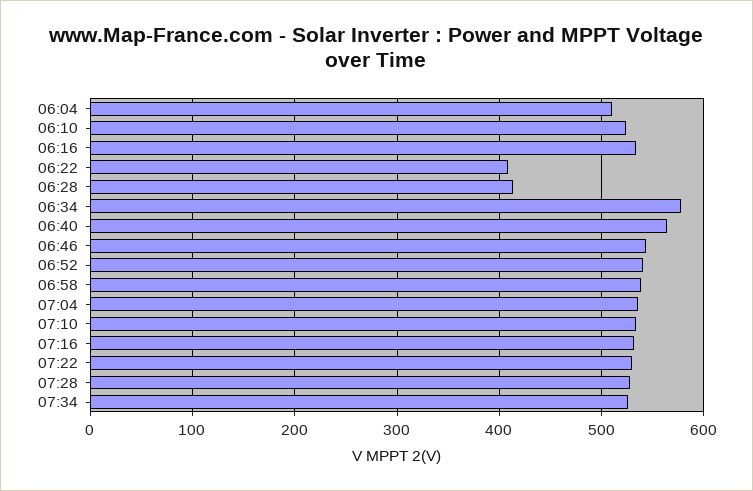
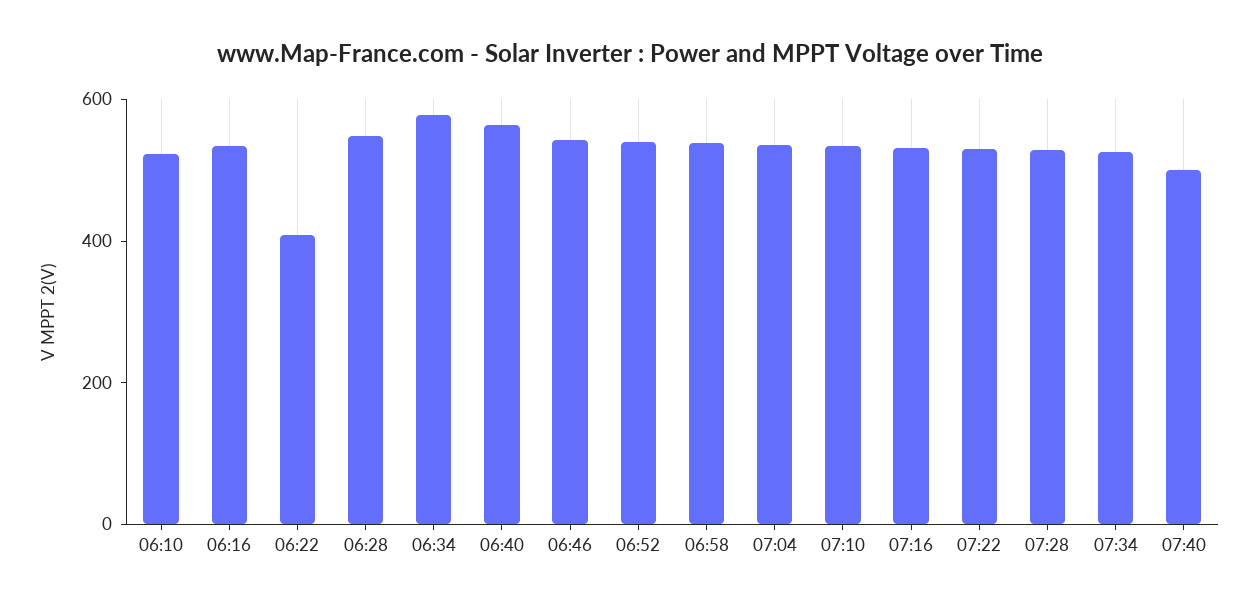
06:04: 510 -> none
06:28: 410 -> 550
07:40: none -> 500

